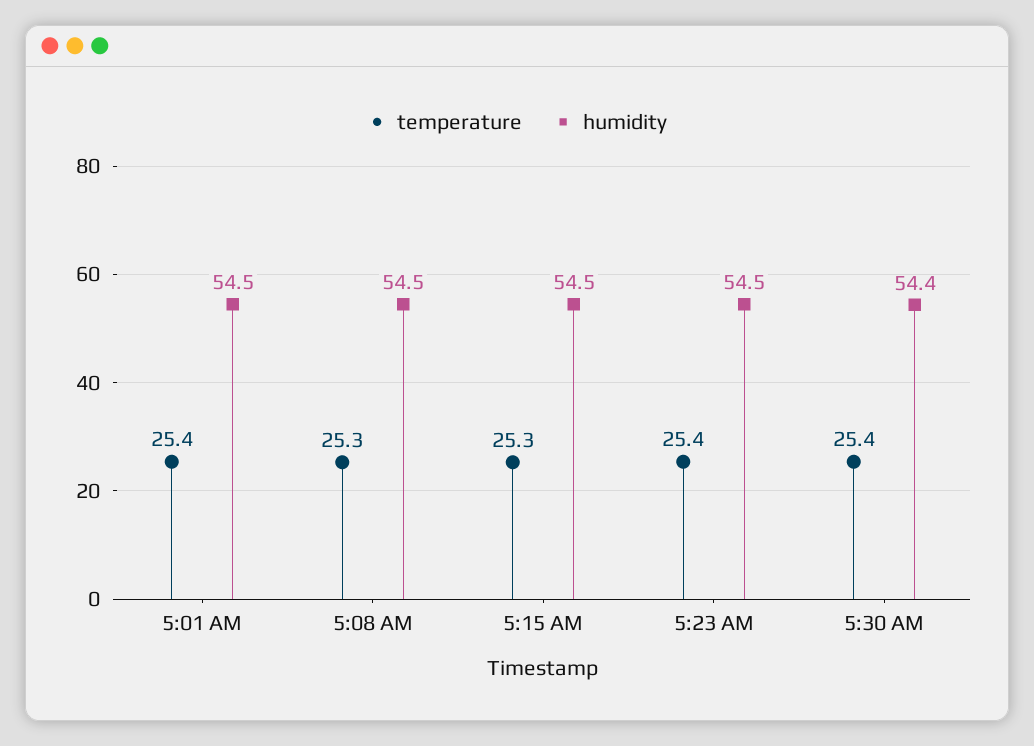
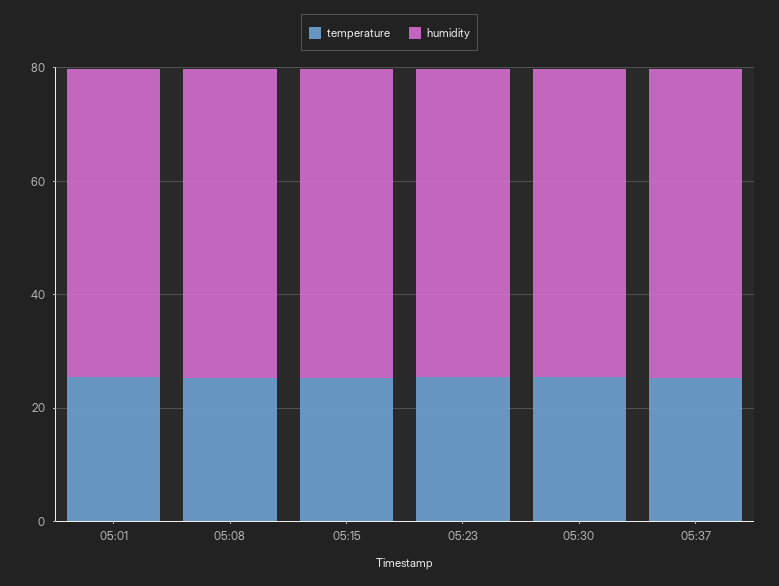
temperature, 05:37: none -> 25
humidity, 05:37: none -> 55

